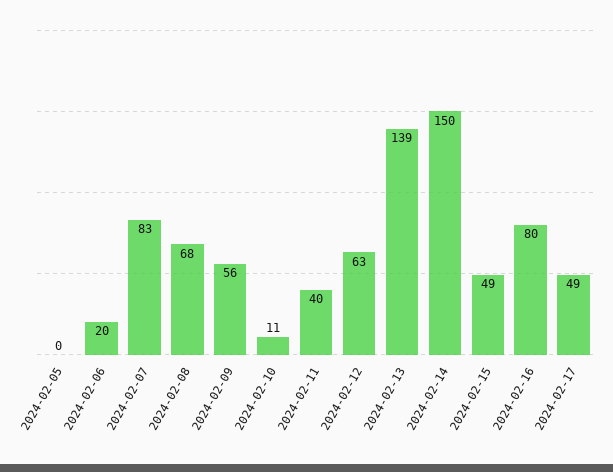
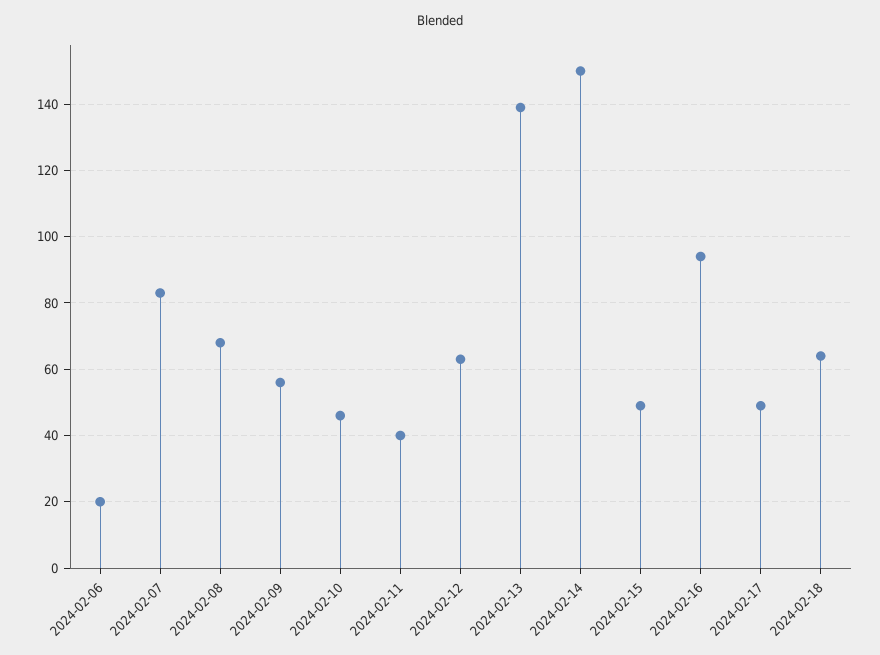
2024-02-05: 0 -> none
2024-02-10: 11 -> 45
2024-02-16: 80 -> 95
2024-02-18: none -> 65

